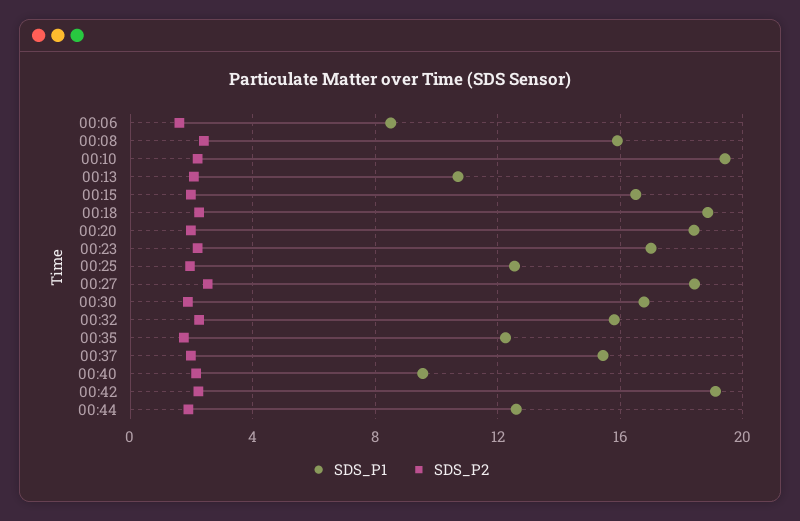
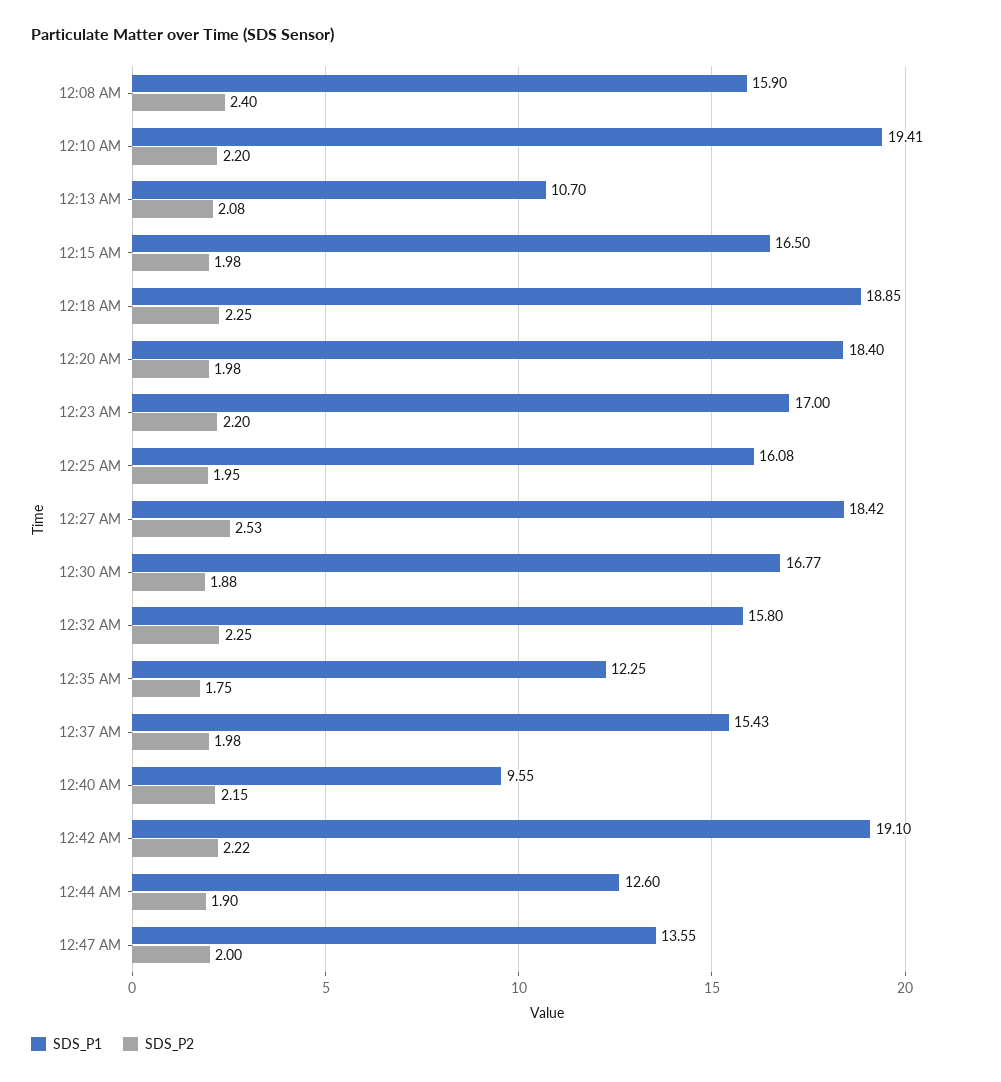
SDS_P1, 00:06: 8.5 -> none
SDS_P2, 00:06: 1.5 -> none
SDS_P1, 00:25: 12.5 -> 16.08
SDS_P1, 12:47 AM: none -> 13.55
SDS_P2, 12:47 AM: none -> 2

